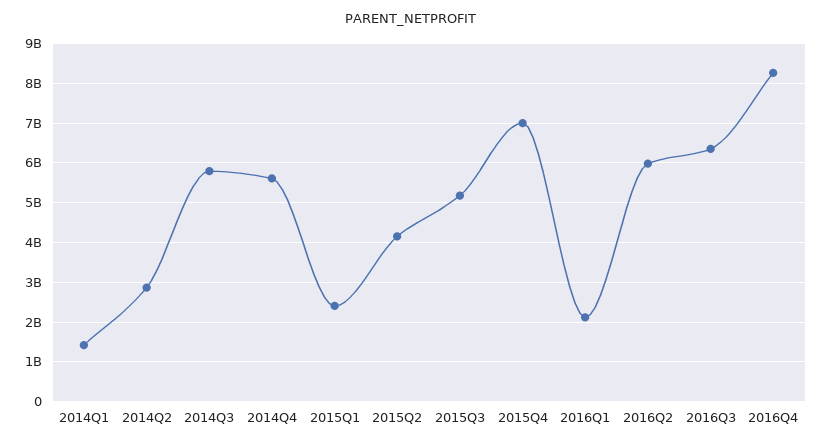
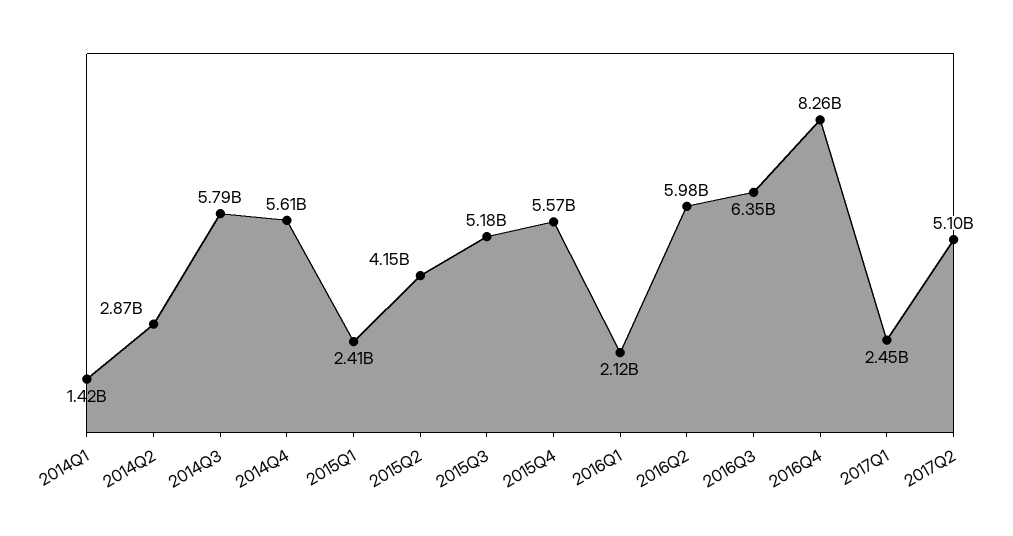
2015Q4: 7000000000 -> 5570000000
2017Q1: none -> 2450000000
2017Q2: none -> 5100000000

